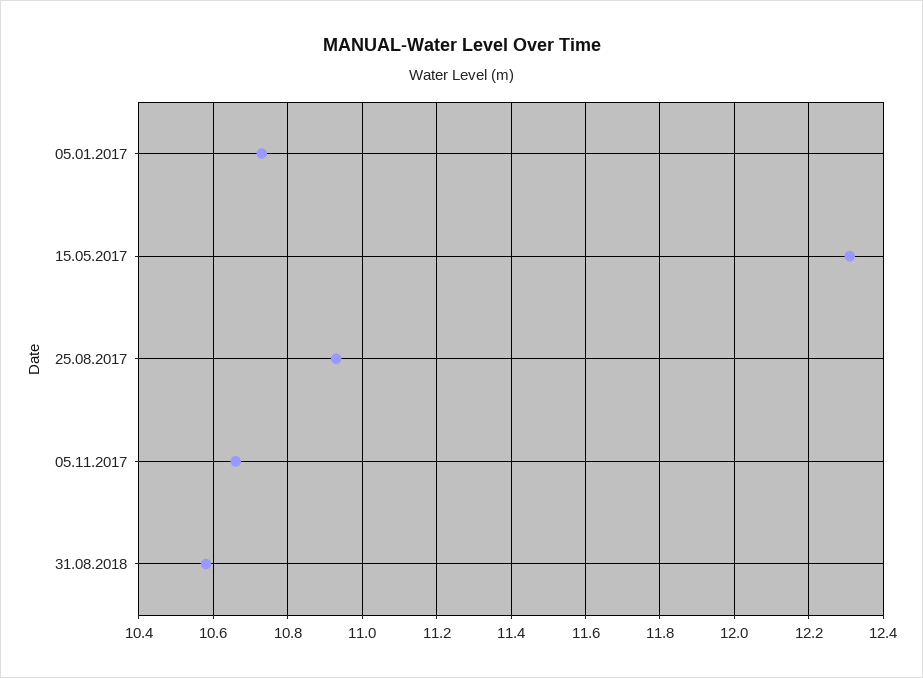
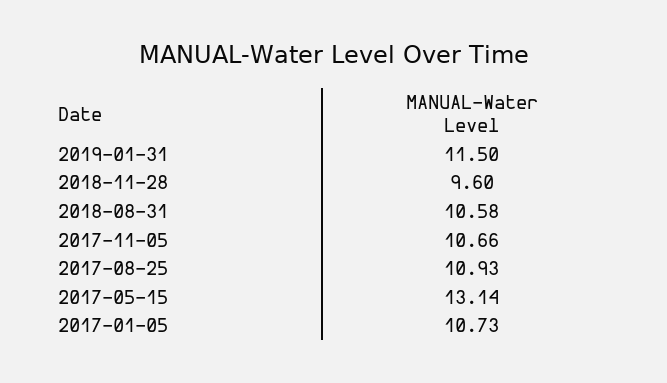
15.05.2017: 12.3 -> 13.14
2019-01-31: none -> 11.5
2018-11-28: none -> 9.6

